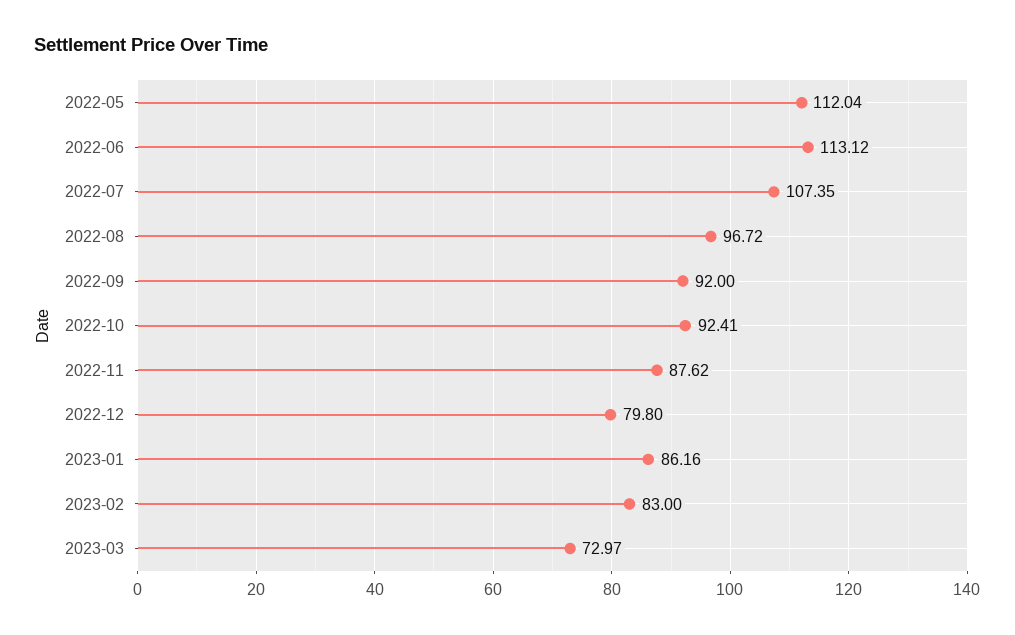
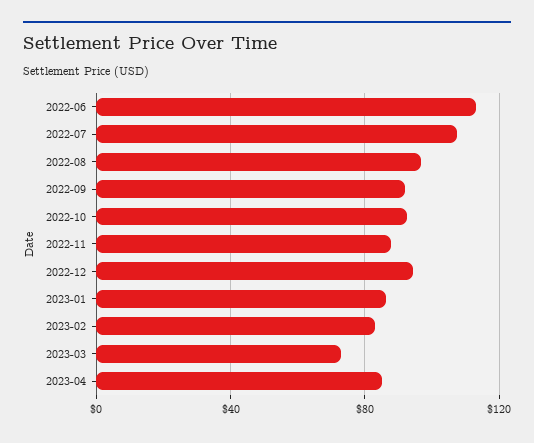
2022-05: 112.04 -> none
2022-12: 79.8 -> 95
2023-04: none -> 85

